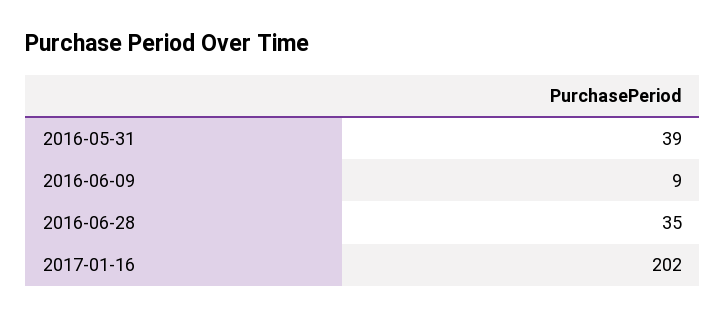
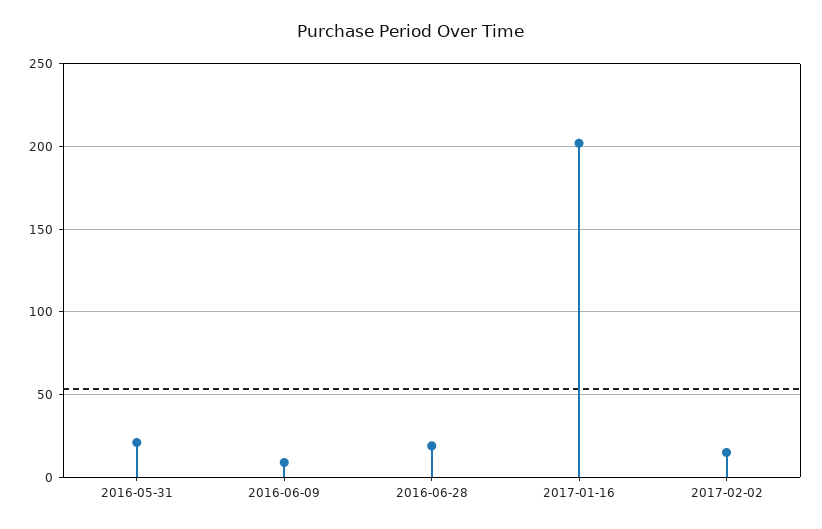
2016-05-31: 39 -> 20
2016-06-28: 35 -> 20
2017-02-02: none -> 15

